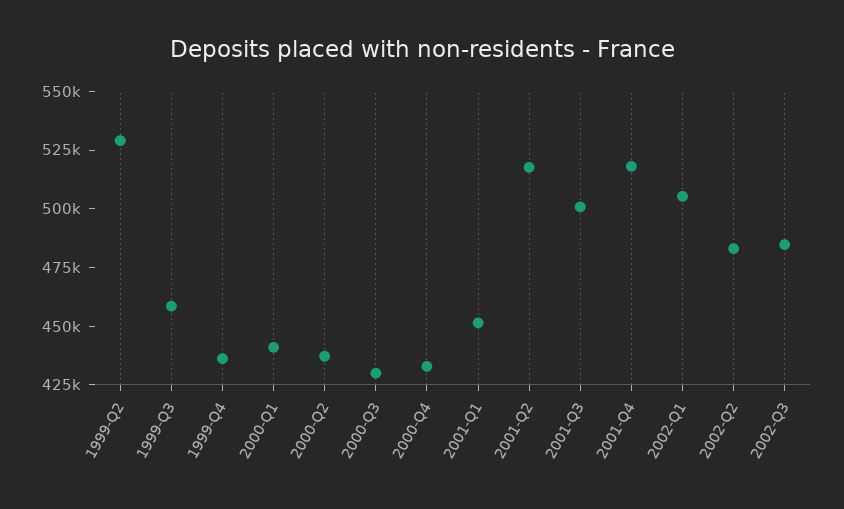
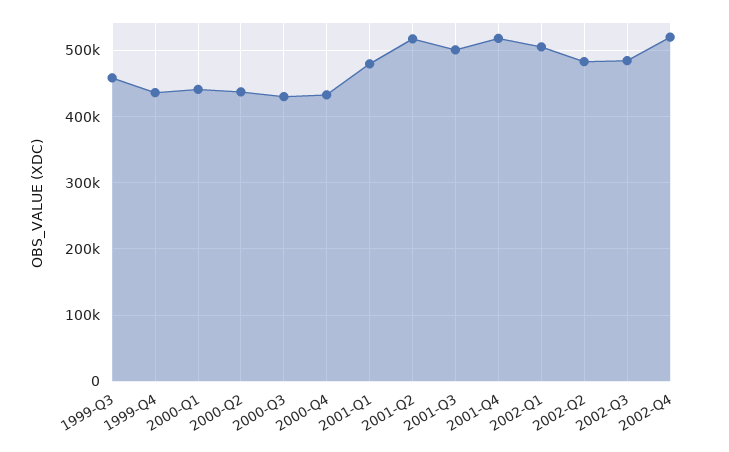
1999-Q2: 530000 -> none
2001-Q1: 450000 -> 480000
2002-Q4: none -> 520000

